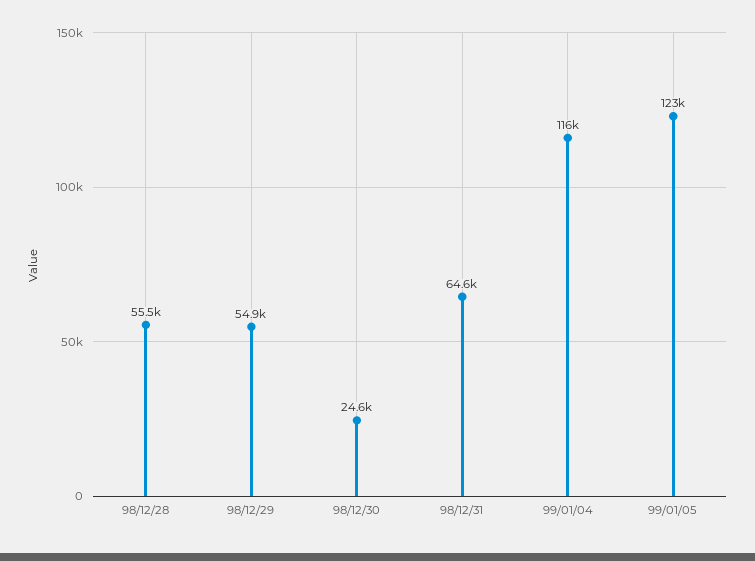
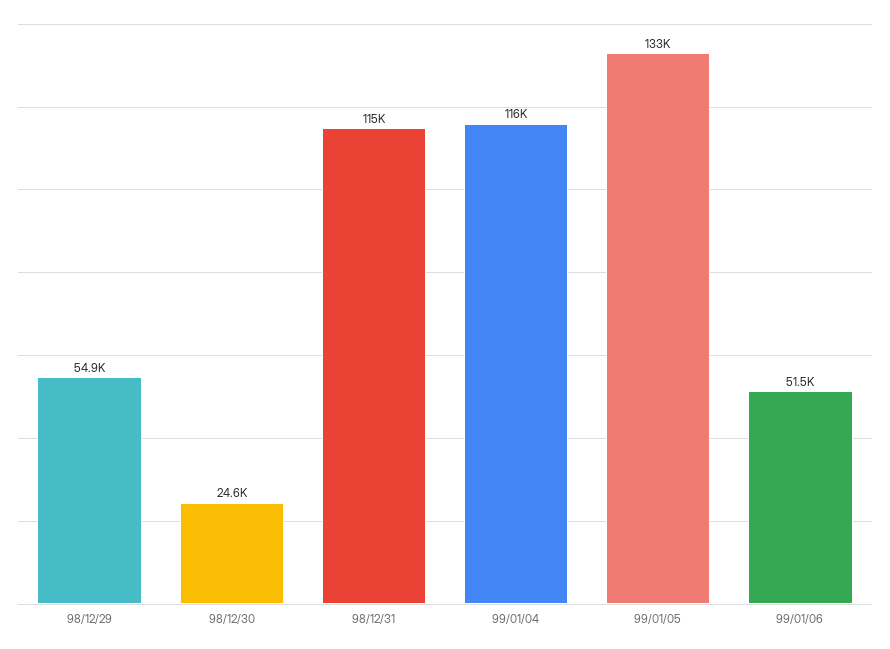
98/12/28: 55500 -> none
98/12/31: 64600 -> 115000
99/01/05: 123000 -> 133000
99/01/06: none -> 51500

